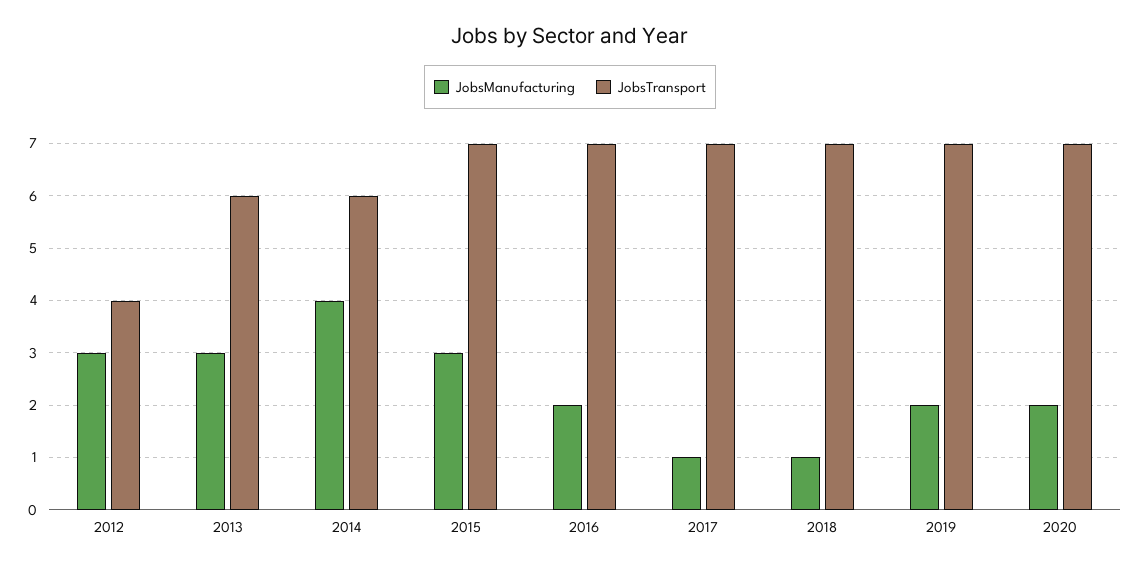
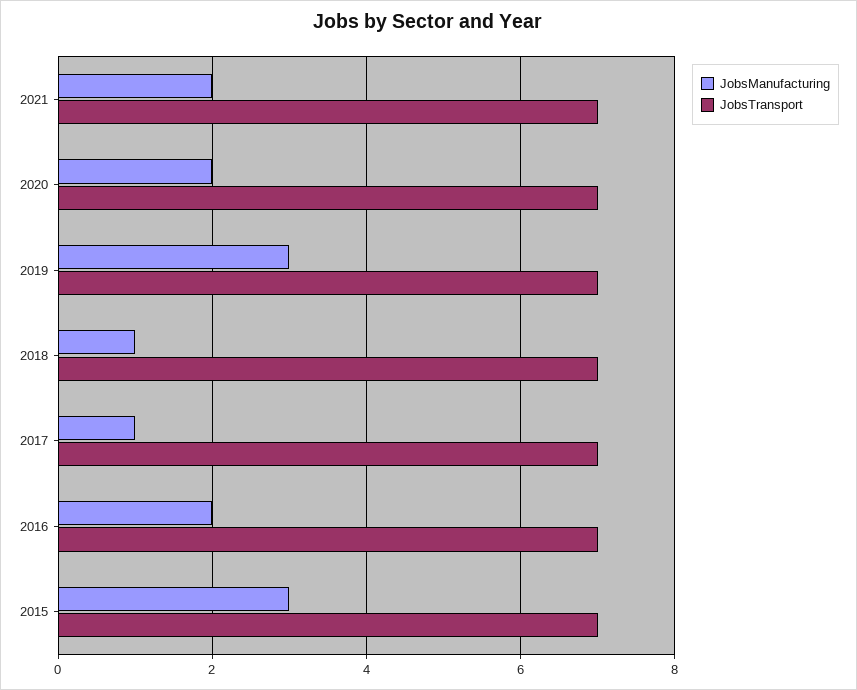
JobsManufacturing, 2012: 3 -> none
JobsTransport, 2012: 4 -> none
JobsManufacturing, 2013: 3 -> none
JobsTransport, 2013: 6 -> none
JobsManufacturing, 2014: 4 -> none
JobsTransport, 2014: 6 -> none
JobsManufacturing, 2019: 2 -> 3
JobsManufacturing, 2021: none -> 2
JobsTransport, 2021: none -> 7

